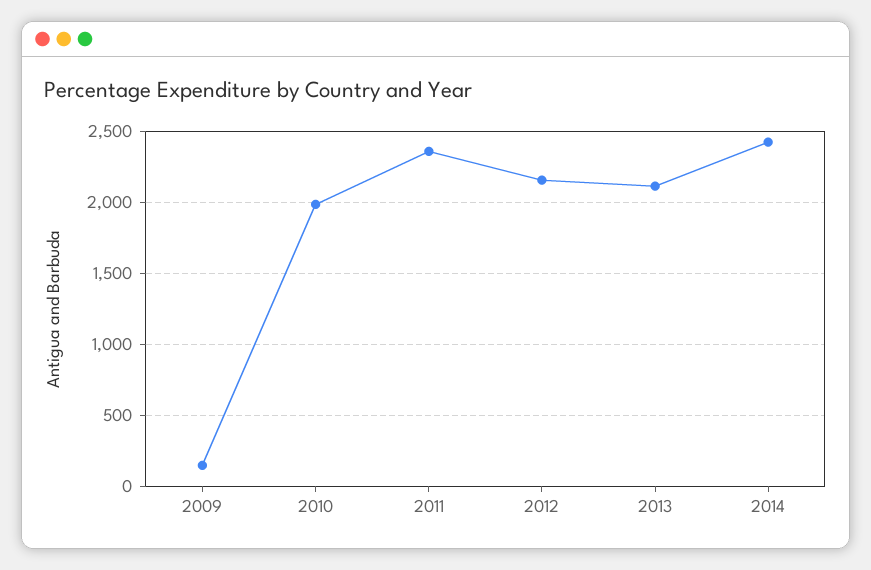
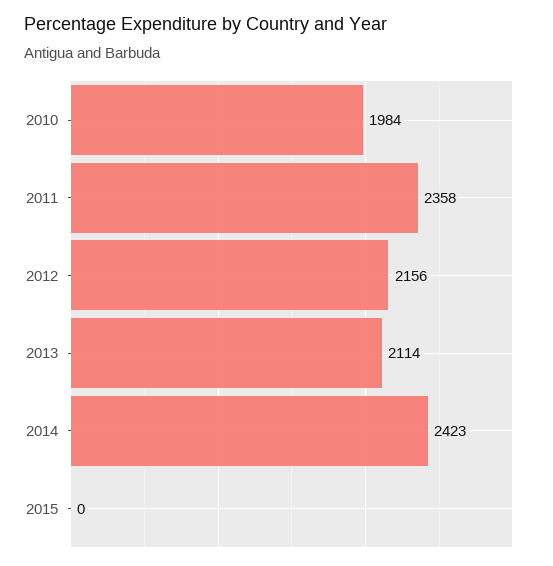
2009: 150 -> none
2015: none -> 0

